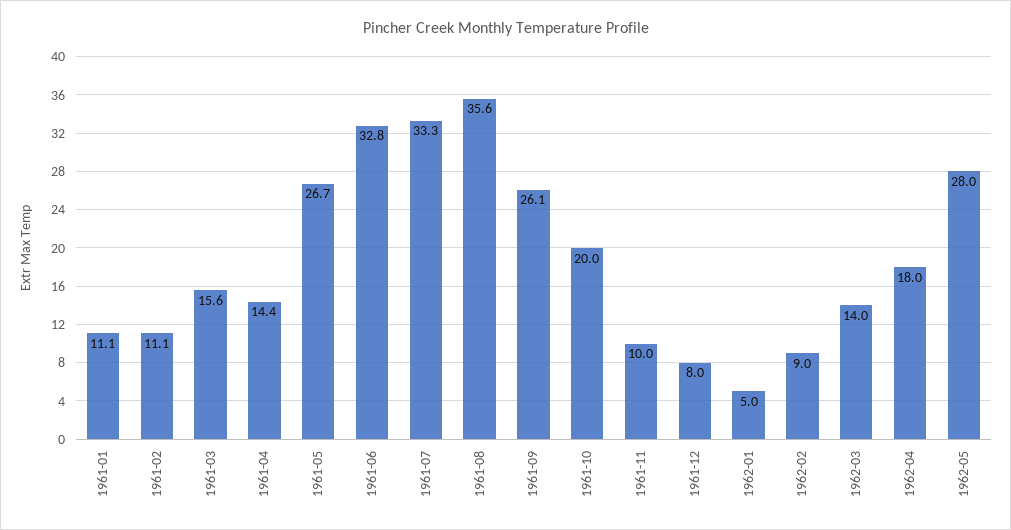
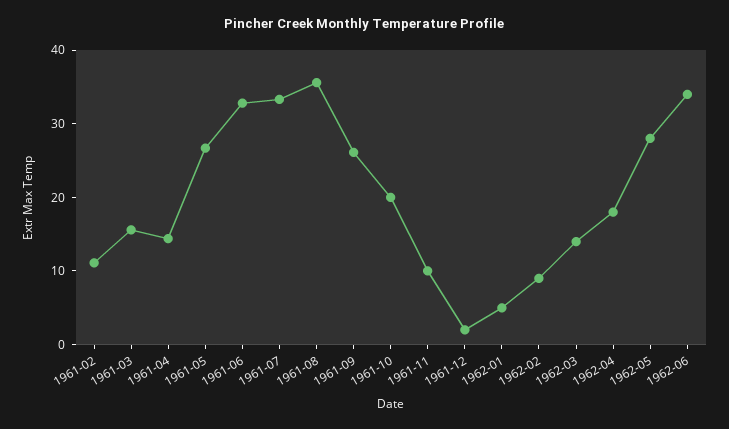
1961-01: 11.1 -> none
1961-12: 8 -> 2
1962-06: none -> 34

